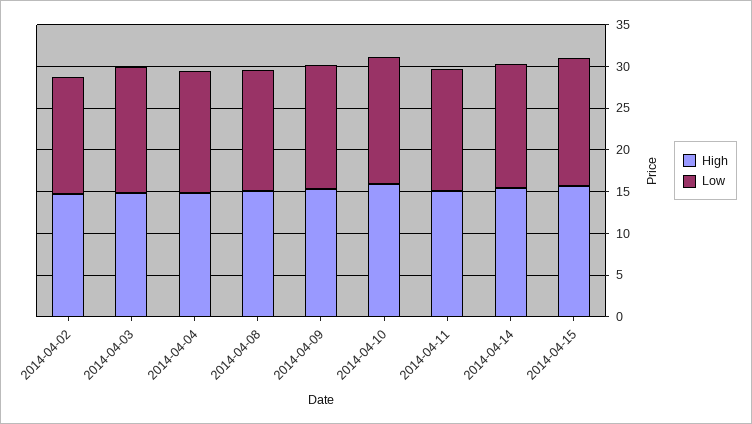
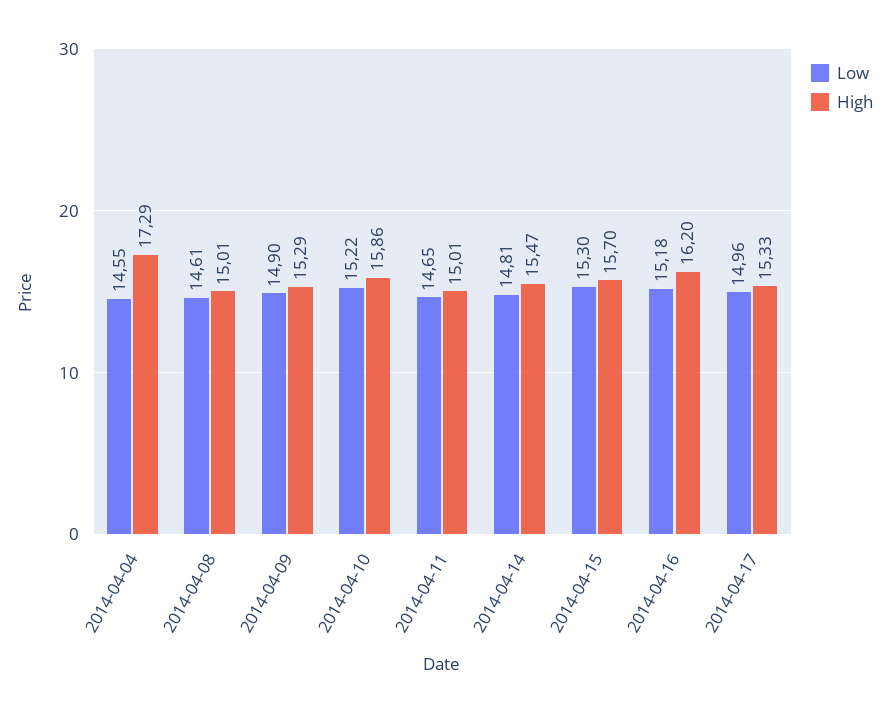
High, 2014-04-02: 15 -> none
Low, 2014-04-02: 14 -> none
High, 2014-04-03: 15 -> none
Low, 2014-04-03: 15 -> none
High, 2014-04-04: 15 -> 17.29
Low, 2014-04-16: none -> 15.18
High, 2014-04-16: none -> 16.2
Low, 2014-04-17: none -> 14.96
High, 2014-04-17: none -> 15.33

